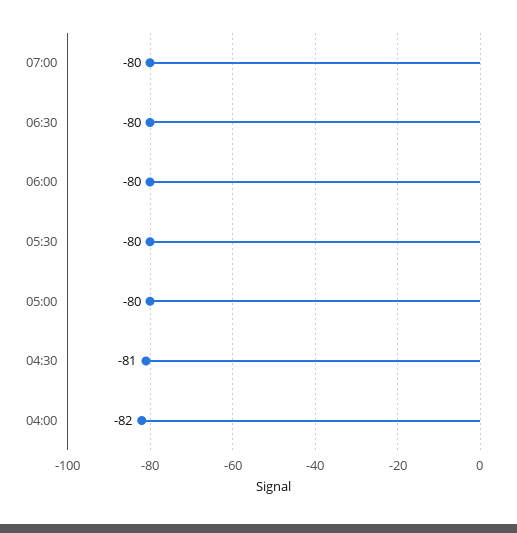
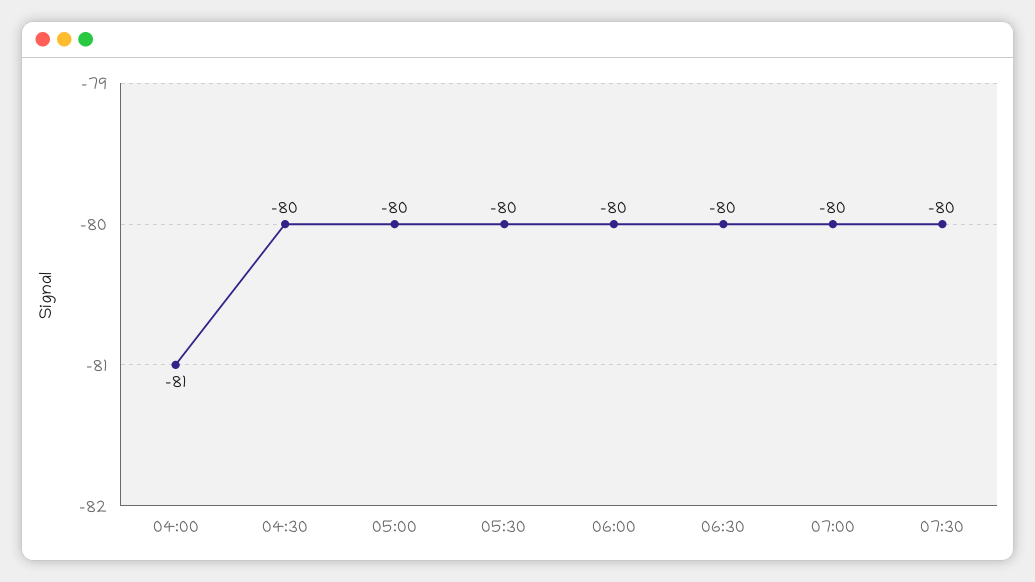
04:30: -81 -> -80
04:00: -82 -> -81
07:30: none -> -80

